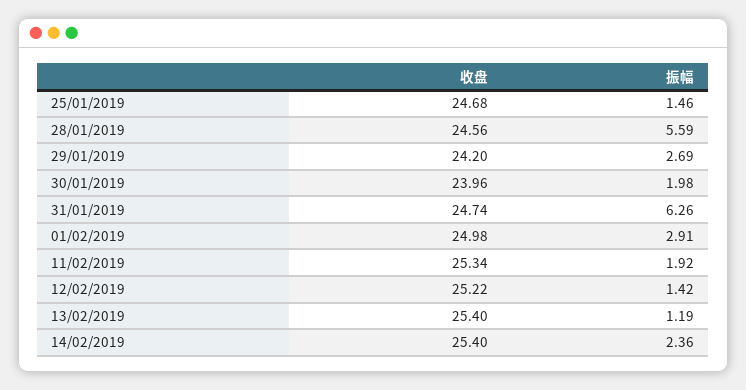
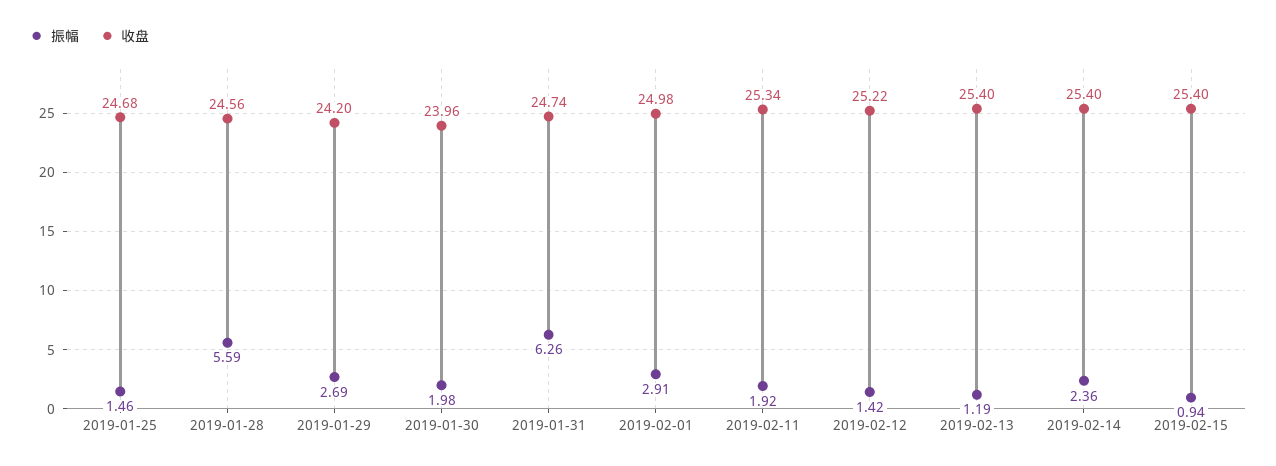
振幅, 2019-02-15: none -> 0.94
收盘, 2019-02-15: none -> 25.4

